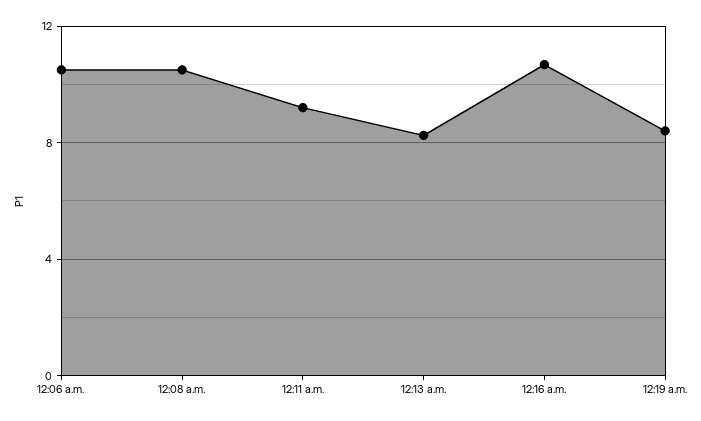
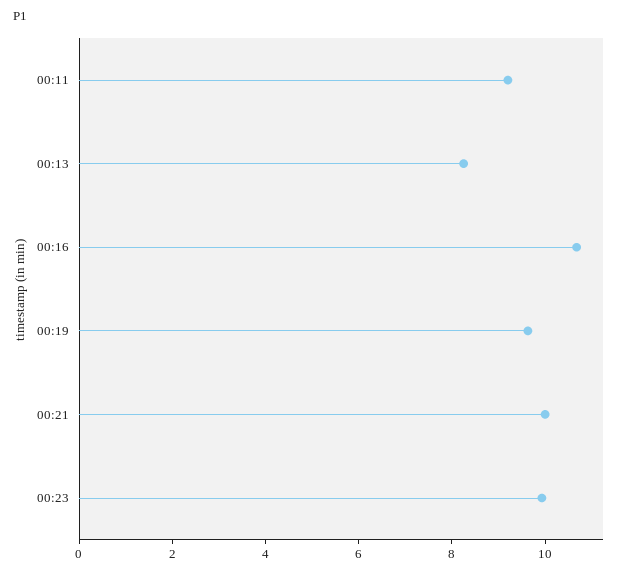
12:06 a.m.: 10.5 -> none
12:08 a.m.: 10.5 -> none
12:19 a.m.: 8.5 -> 9.5
00:21: none -> 10
00:23: none -> 10

